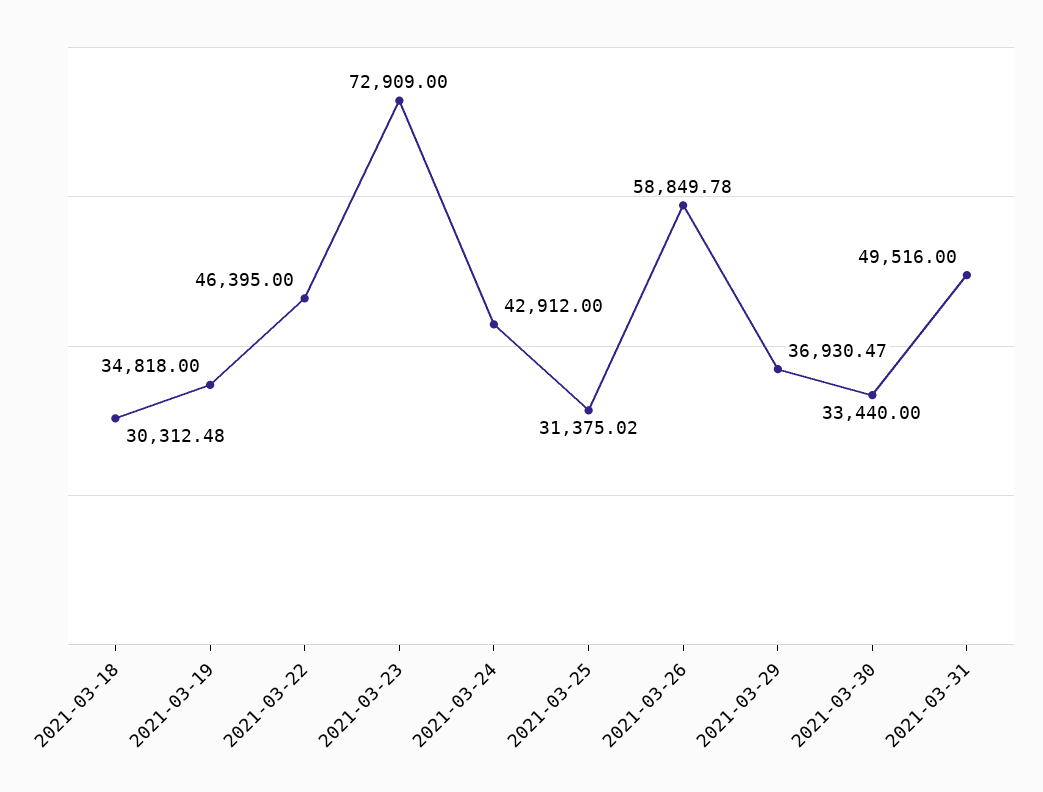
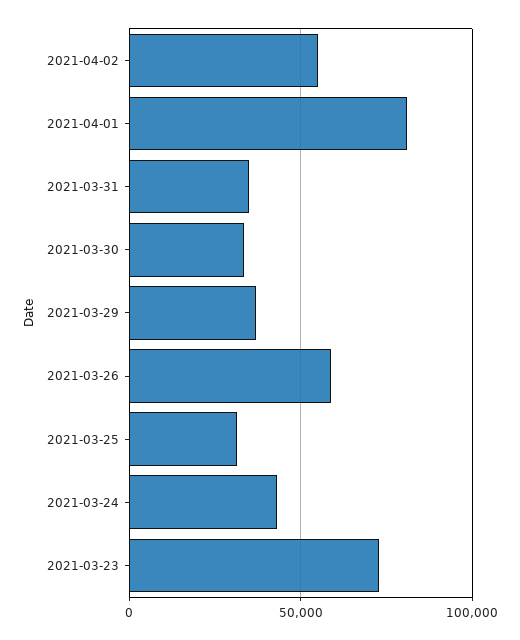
2021-03-18: 30312.48 -> none
2021-03-19: 34818 -> none
2021-03-22: 46395 -> none
2021-03-31: 49516 -> 35000
2021-04-02: none -> 55000
2021-04-01: none -> 80000

